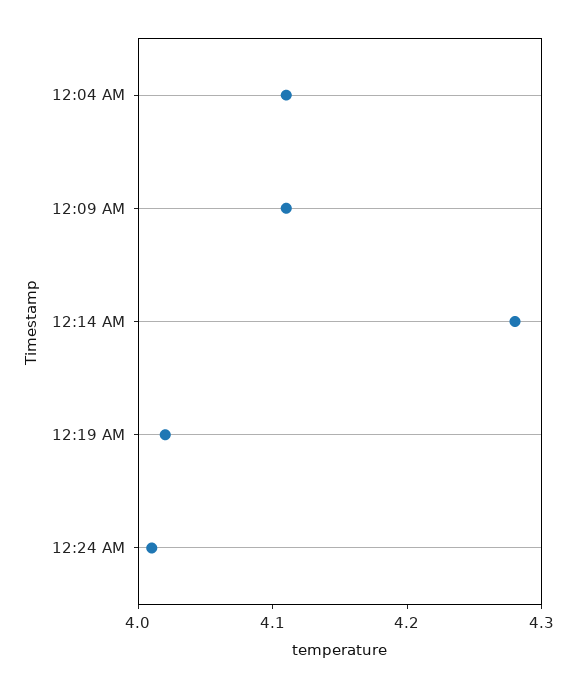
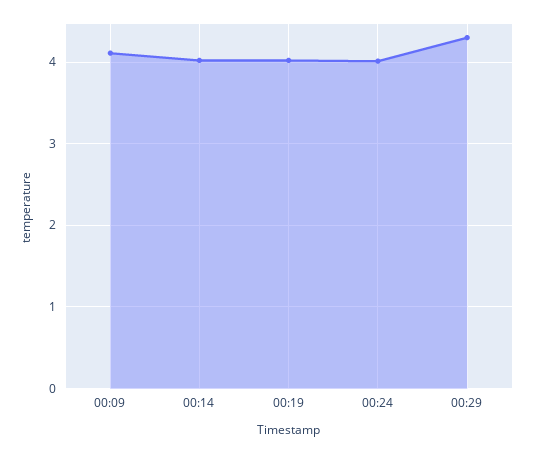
12:04 AM: 4.11 -> none
12:14 AM: 4.28 -> 4
00:29: none -> 4.3

